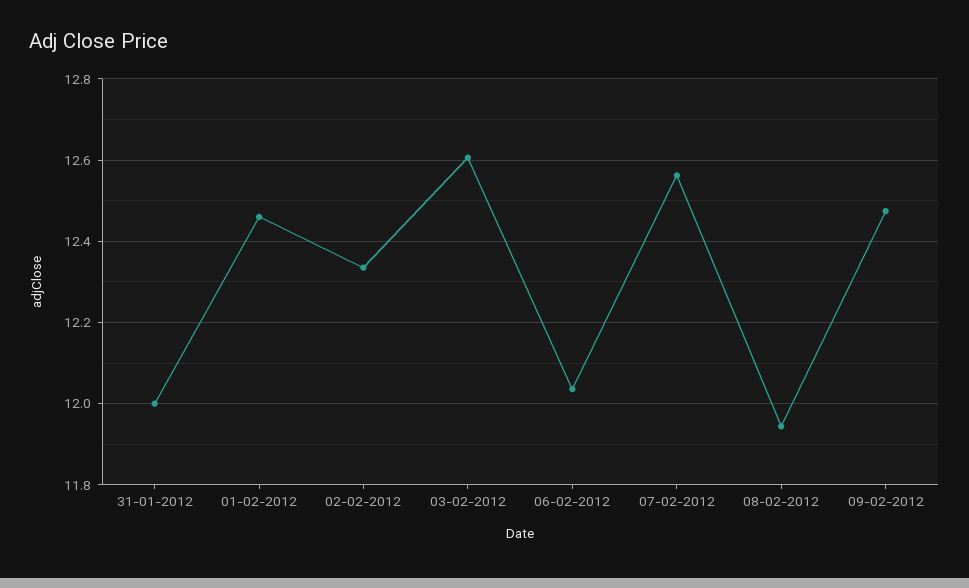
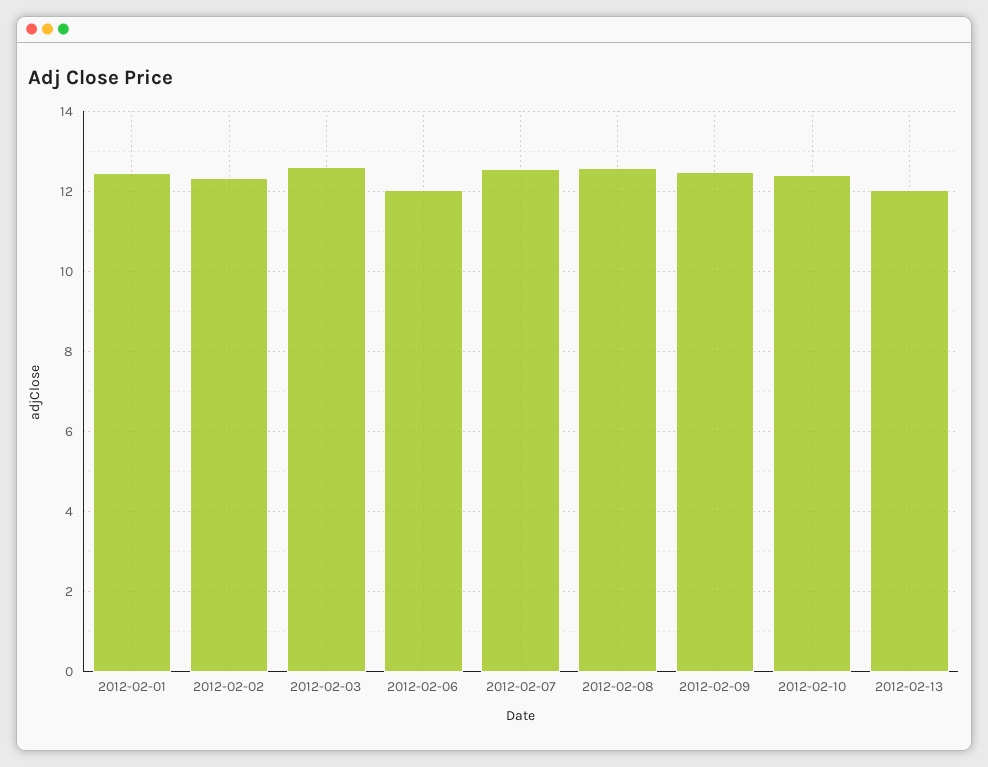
31-01-2012: 12 -> none
08-02-2012: 11.94 -> 12.6
2012-02-10: none -> 12.4
2012-02-13: none -> 12

